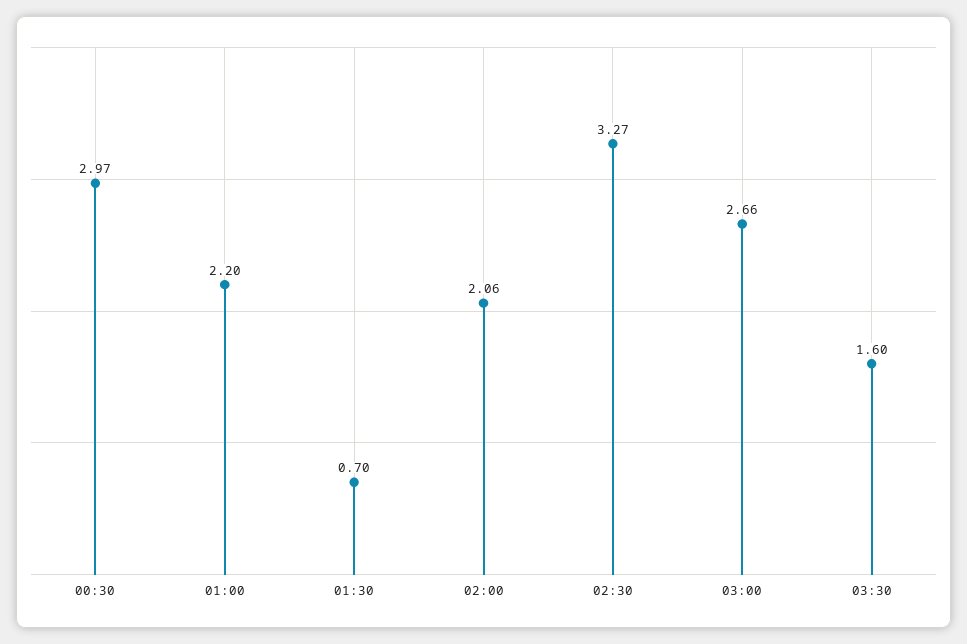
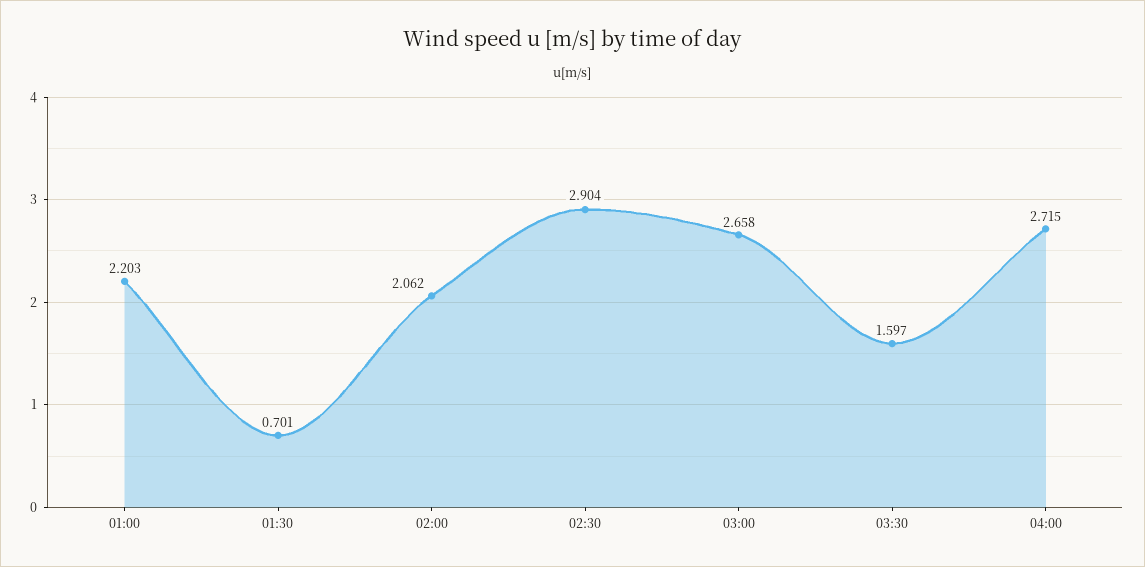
00:30: 2.97 -> none
02:30: 3.27 -> 2.904
04:00: none -> 2.715

